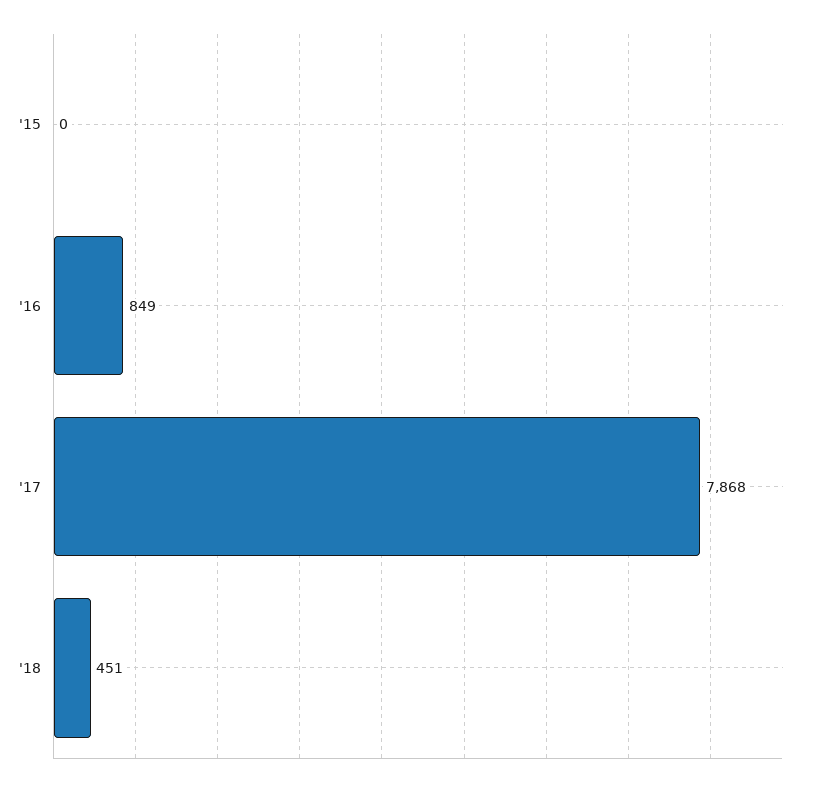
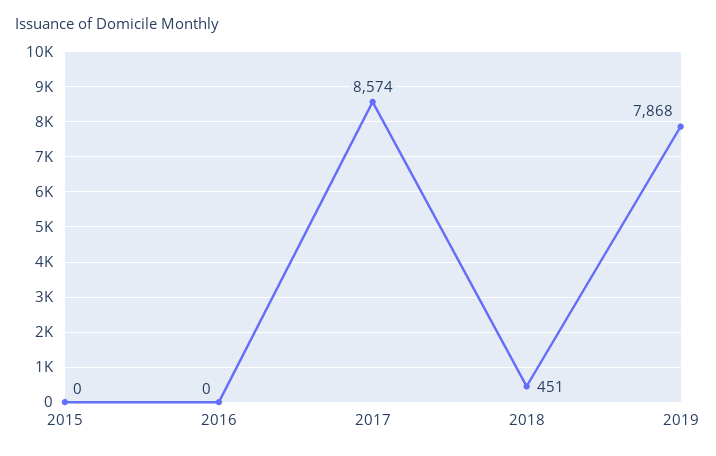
'16: 849 -> 0
'17: 7868 -> 8574
2019: none -> 7868

